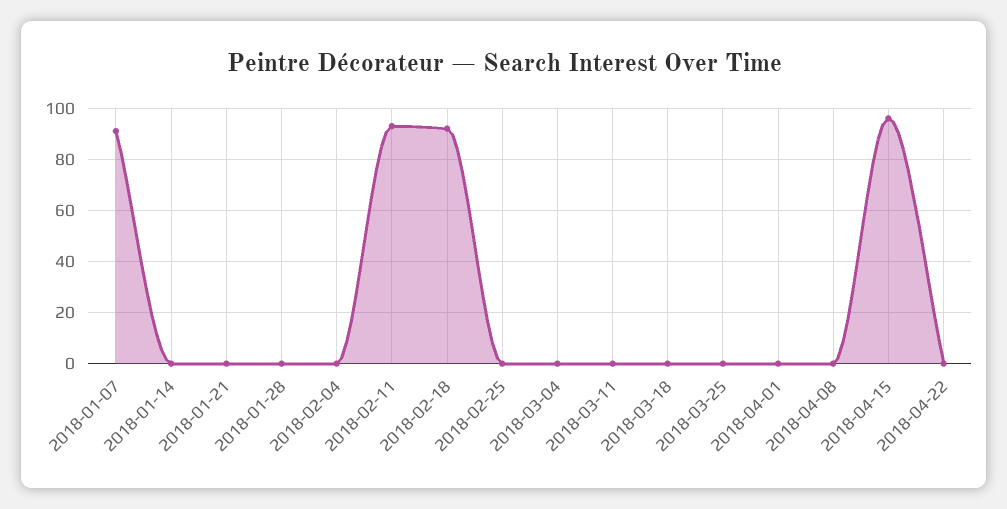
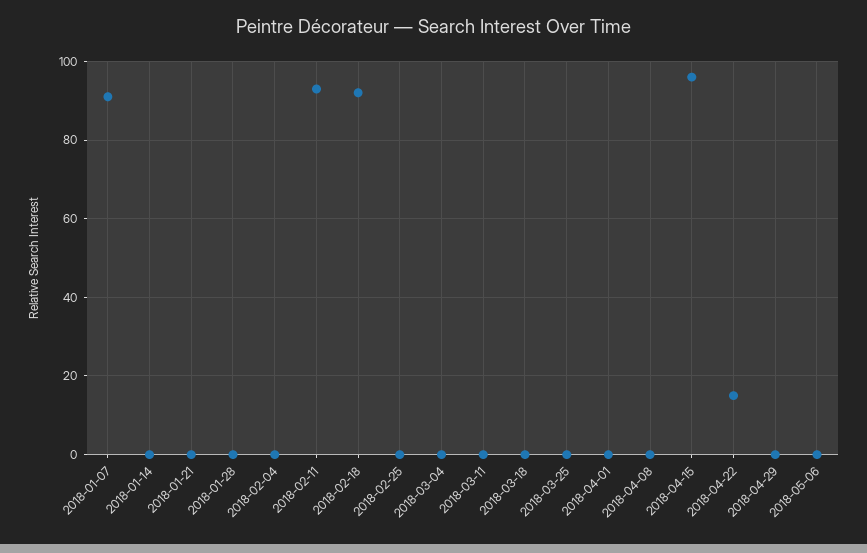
2018-04-22: 0 -> 15
2018-04-29: none -> 0
2018-05-06: none -> 0

